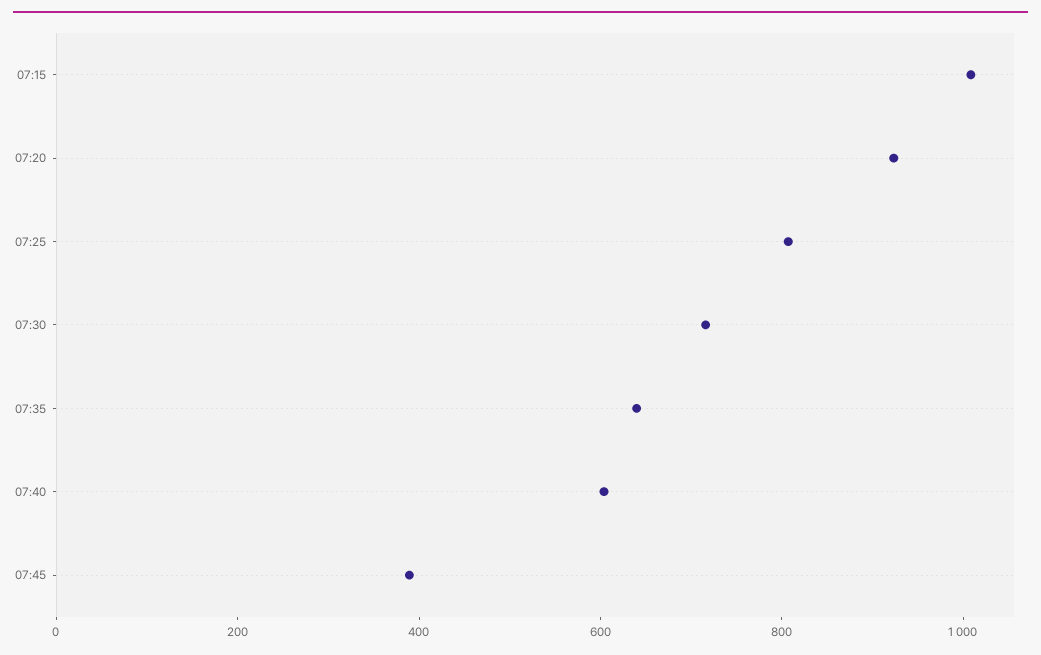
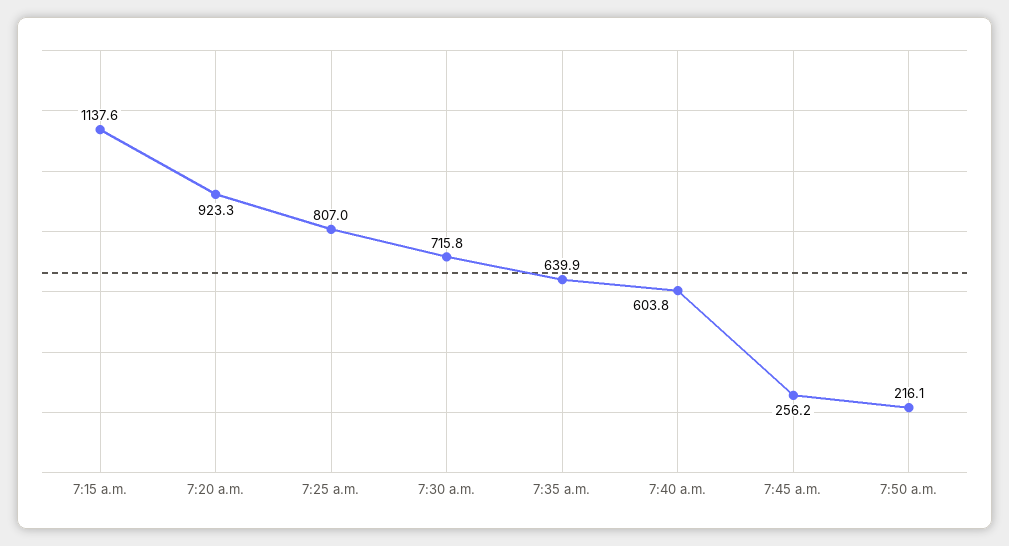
07:15: 1000 -> 1137.6
07:45: 400 -> 256.2
7:50 a.m.: none -> 216.1

